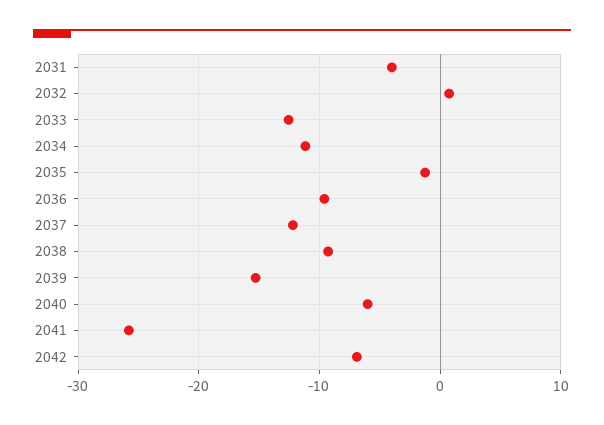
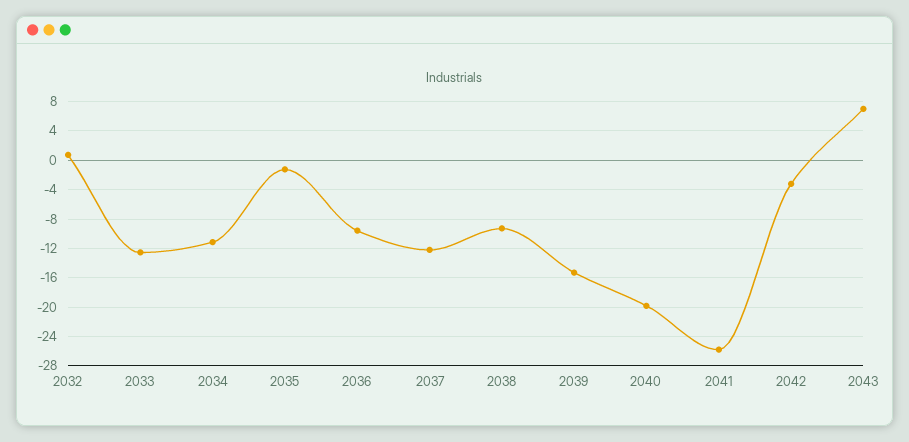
2031: -4 -> none
2040: -6 -> -20
2042: -7 -> -3
2043: none -> 7

